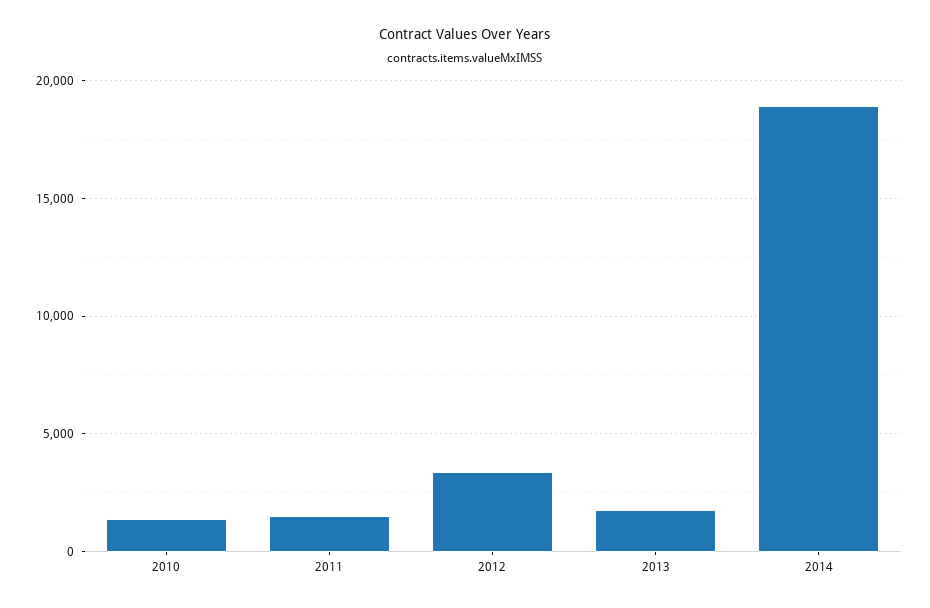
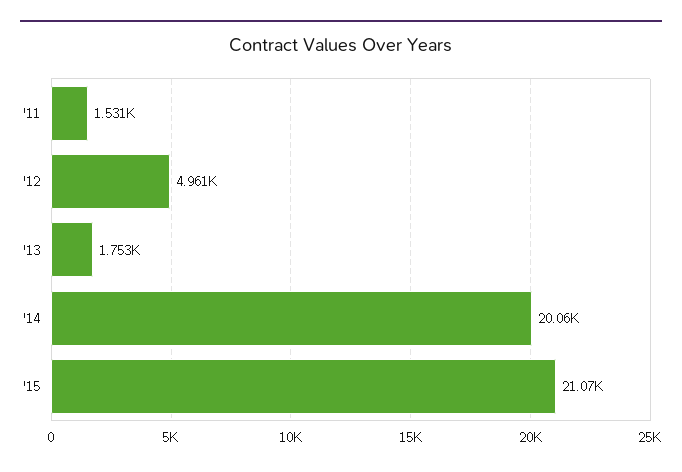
2010: 1500 -> none
2012: 3500 -> 4961
2014: 19000 -> 20060
'15: none -> 21070

